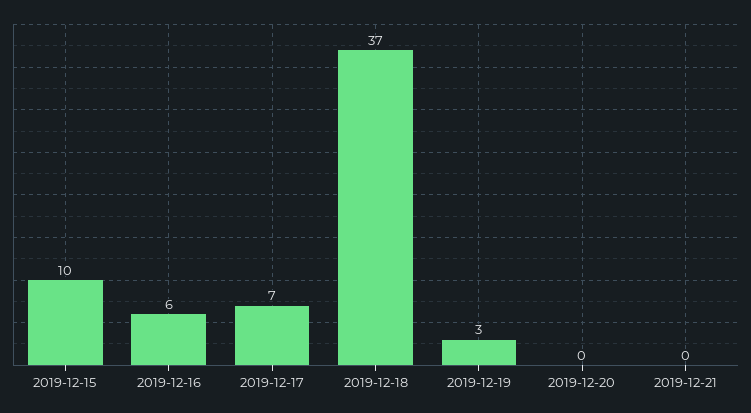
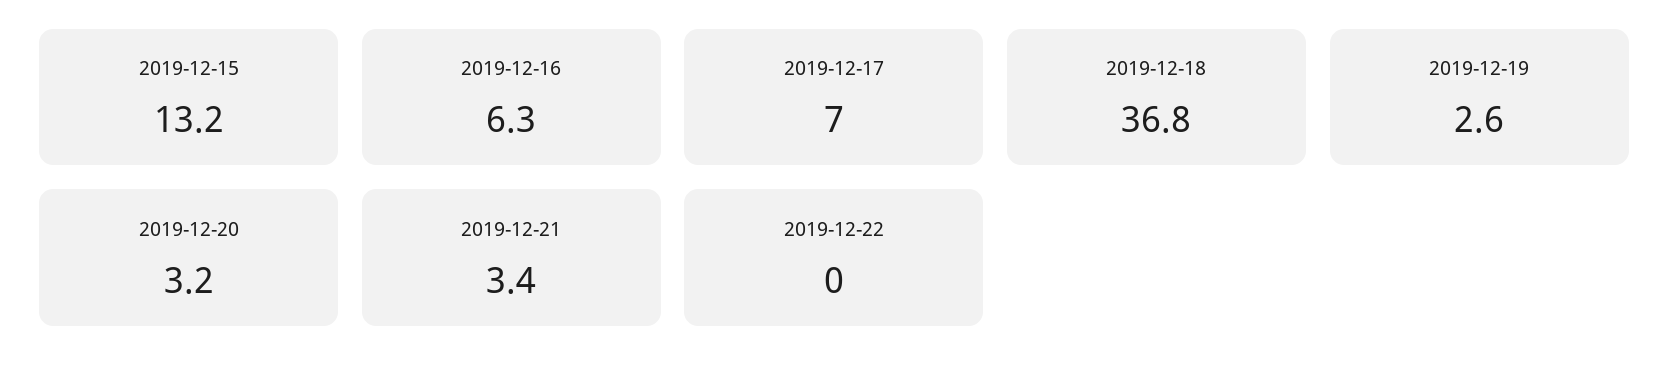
2019-12-15: 10 -> 13.2
2019-12-20: 0 -> 3.2
2019-12-21: 0 -> 3.4
2019-12-22: none -> 0

